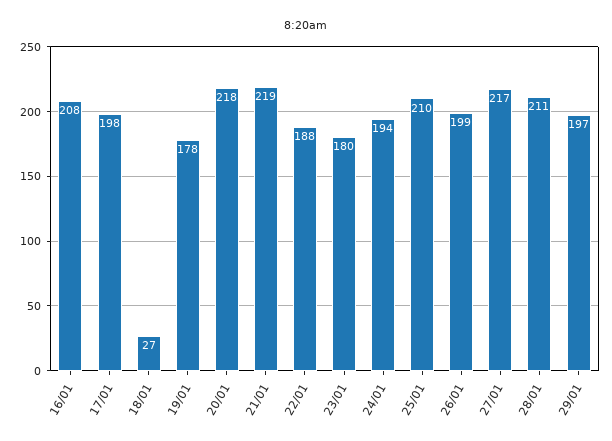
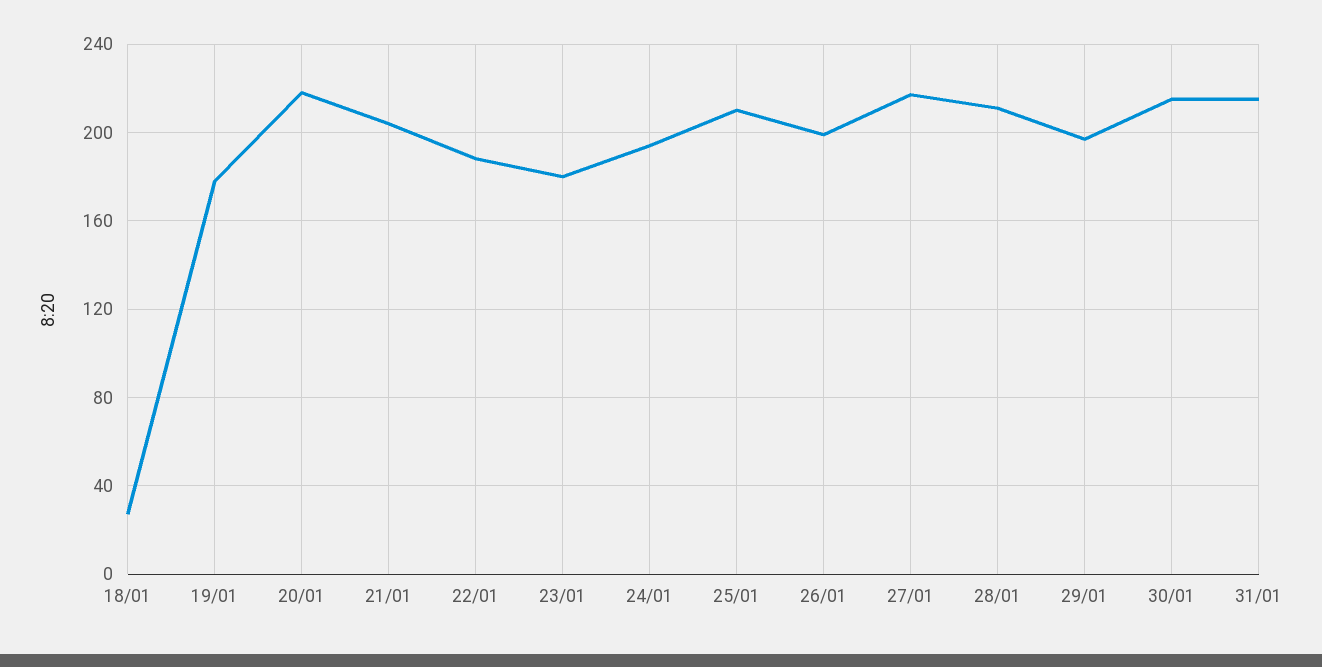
16/01: 208 -> none
17/01: 198 -> none
21/01: 219 -> 205
30/01: none -> 215
31/01: none -> 215

